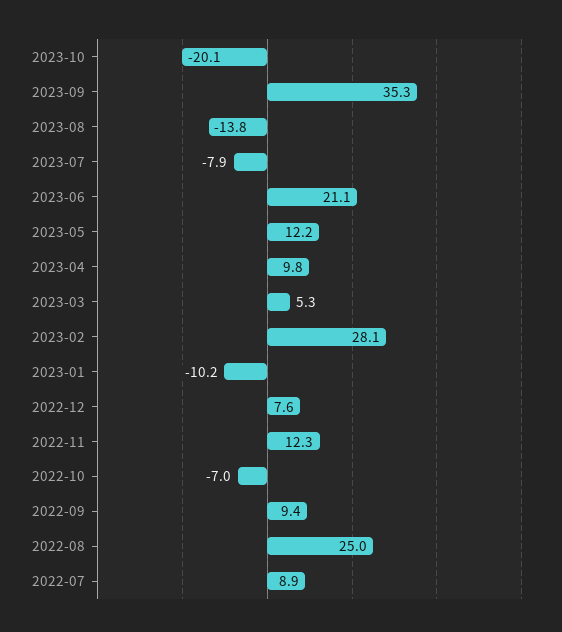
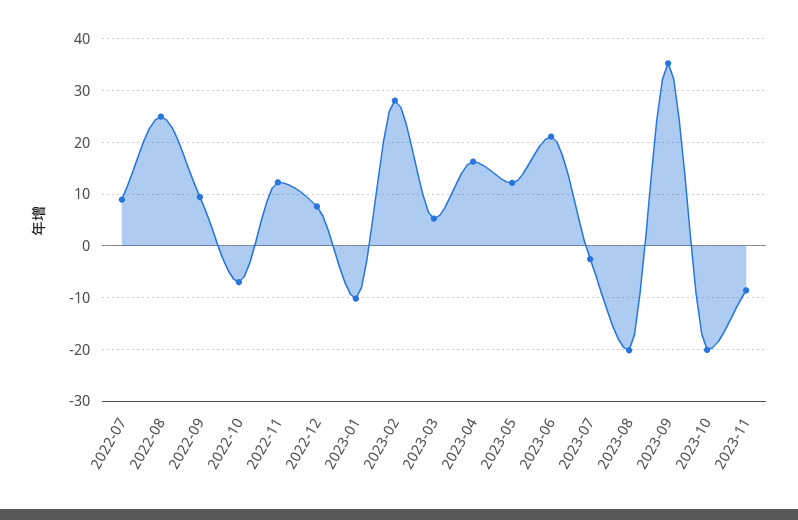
2023-08: -13.8 -> -20
2023-07: -7.9 -> -2
2023-04: 9.8 -> 16
2023-11: none -> -8

